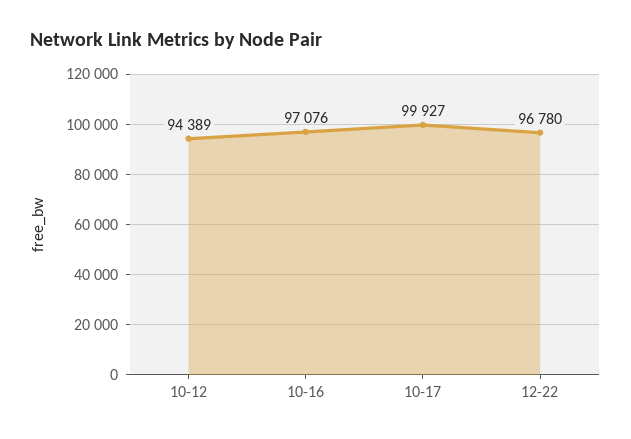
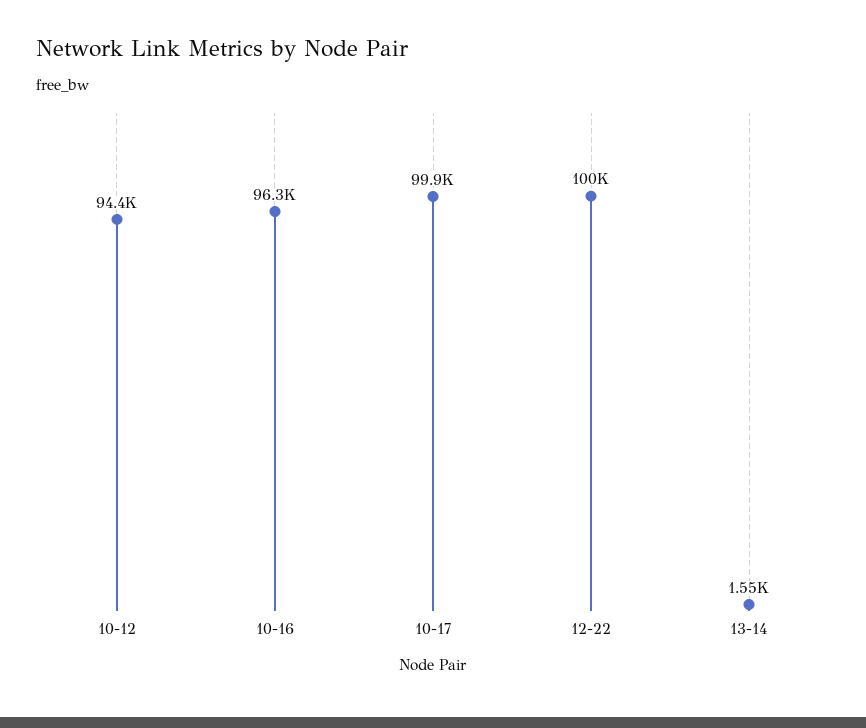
10-16: 97076 -> 96300
12-22: 96780 -> 100000
13-14: none -> 1550

